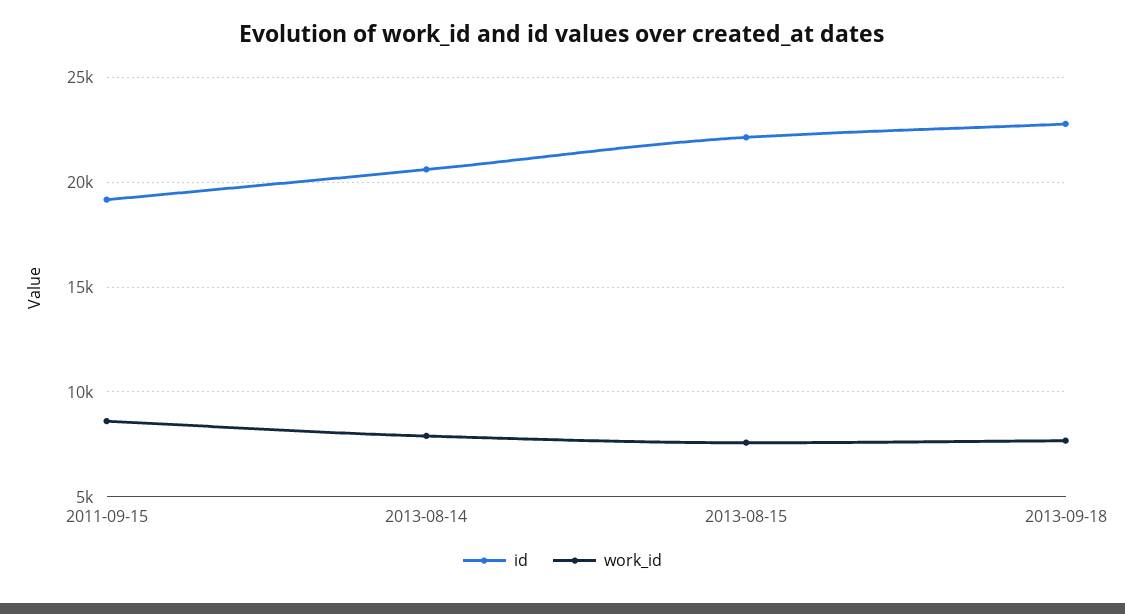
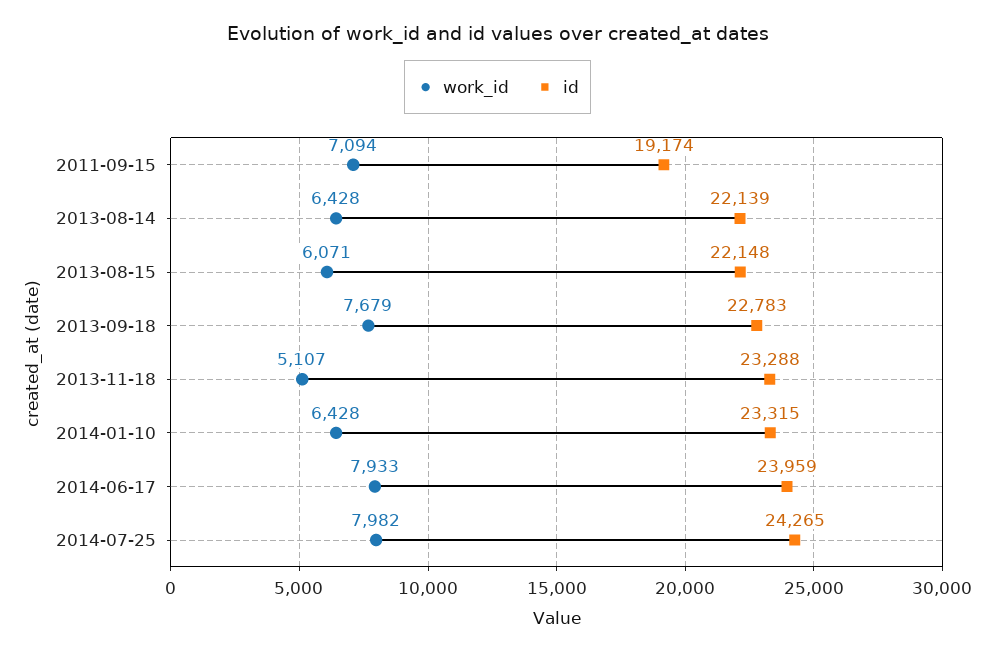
work_id, 2011-09-15: 8500 -> 7094
id, 2013-08-14: 20500 -> 22139
work_id, 2013-08-14: 8000 -> 6428
work_id, 2013-08-15: 7500 -> 6071
work_id, 2013-11-18: none -> 5107
id, 2013-11-18: none -> 23288
work_id, 2014-01-10: none -> 6428
id, 2014-01-10: none -> 23315
work_id, 2014-06-17: none -> 7933
id, 2014-06-17: none -> 23959
work_id, 2014-07-25: none -> 7982
id, 2014-07-25: none -> 24265

